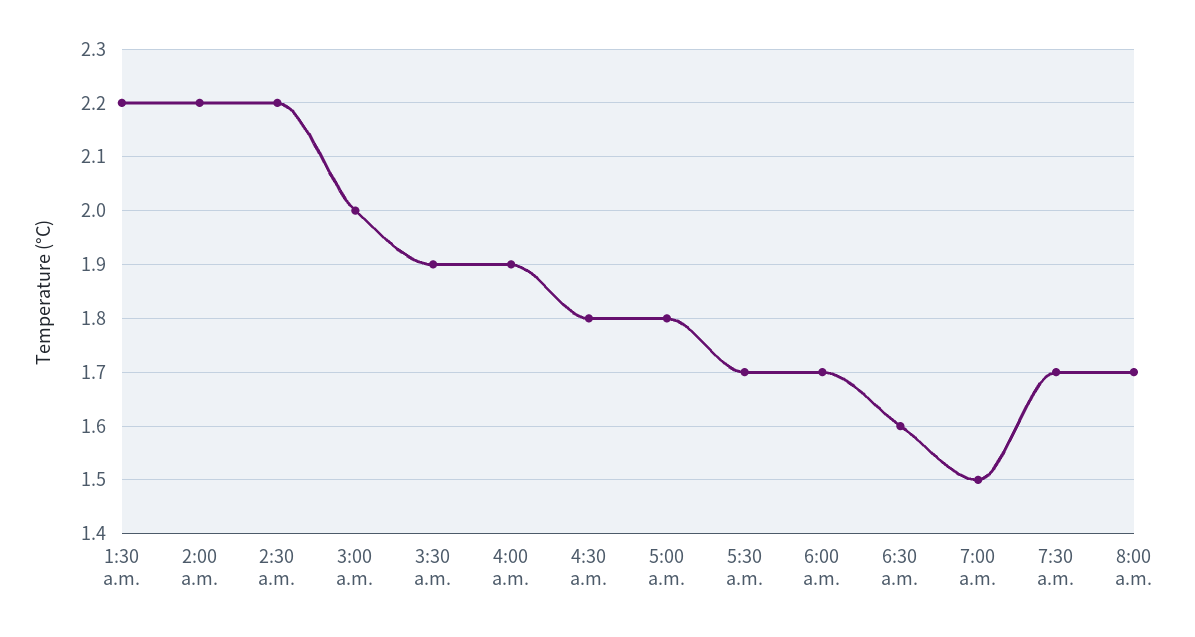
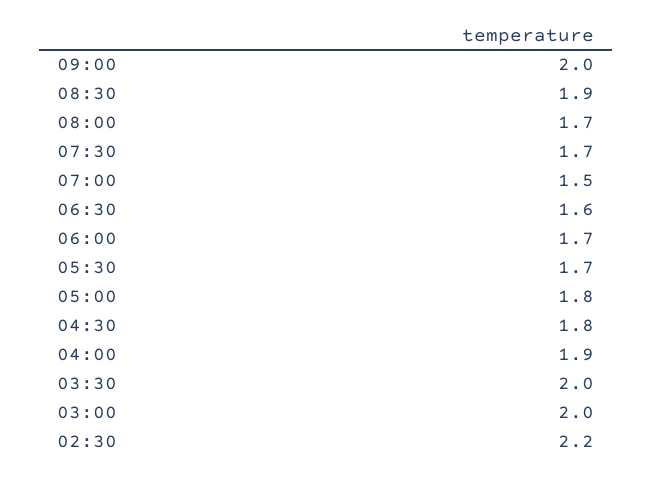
1:30 a.m.: 2.2 -> none
2:00 a.m.: 2.2 -> none
3:30 a.m.: 1.9 -> 2
09:00: none -> 2
08:30: none -> 1.9

